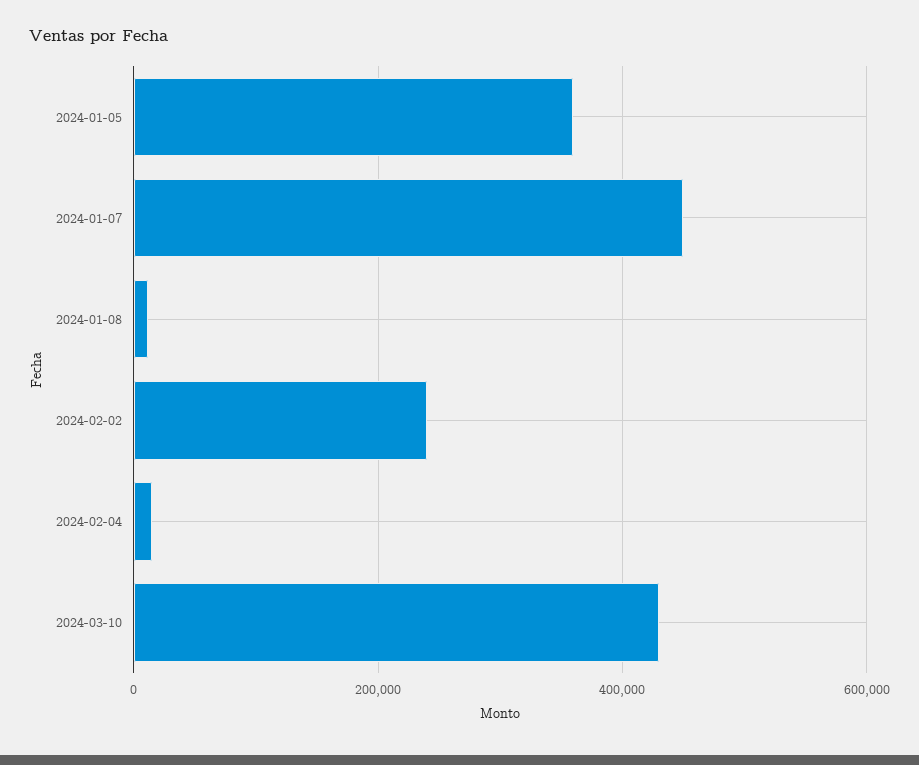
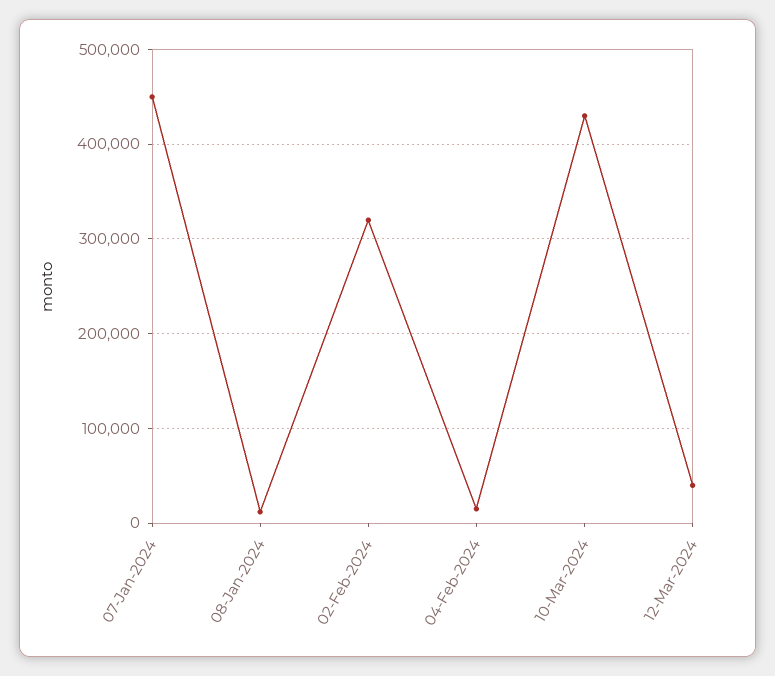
2024-01-05: 360000 -> none
2024-02-02: 240000 -> 320000
12-Mar-2024: none -> 40000

